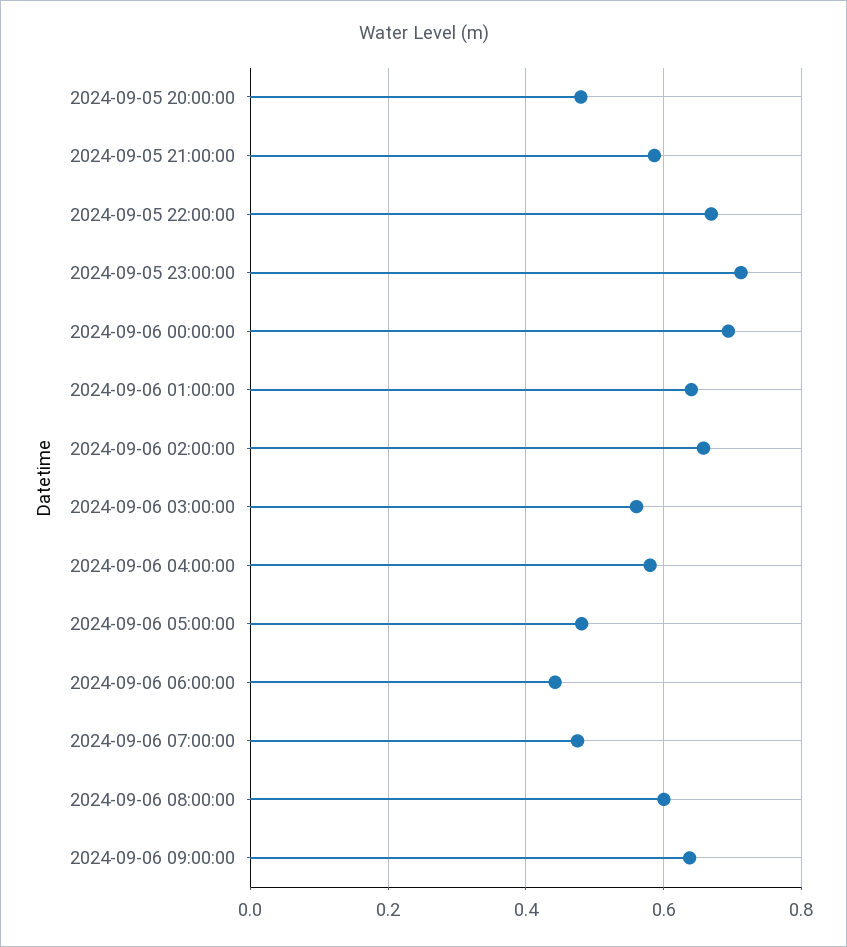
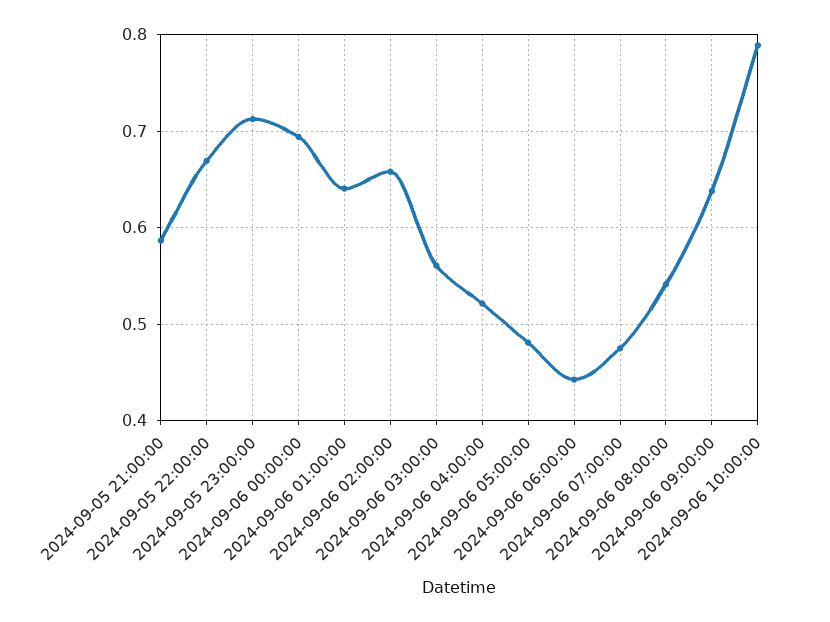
2024-09-05 20:00:00: 0.48 -> none
2024-09-06 04:00:00: 0.58 -> 0.52
2024-09-06 08:00:00: 0.6 -> 0.54
2024-09-06 10:00:00: none -> 0.79

